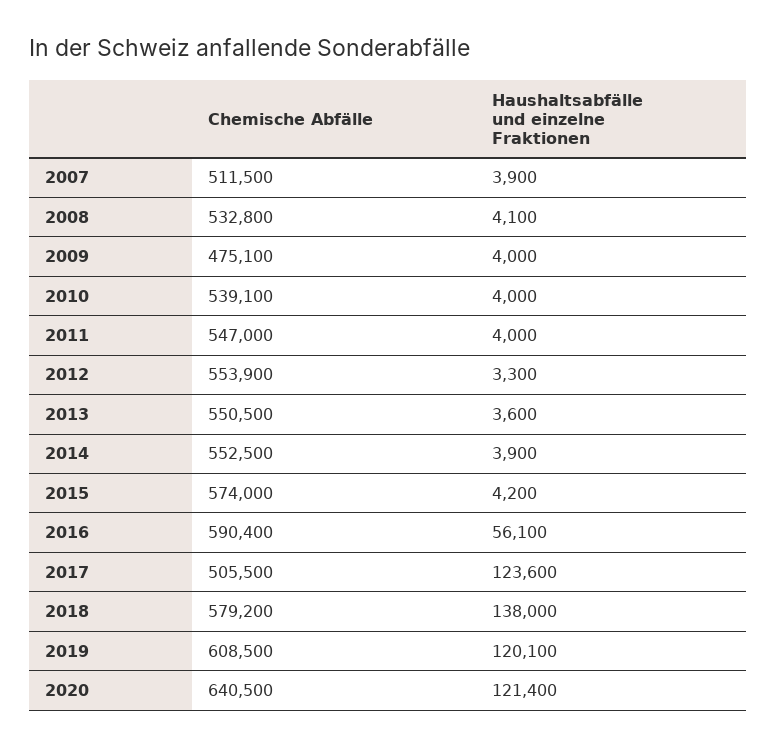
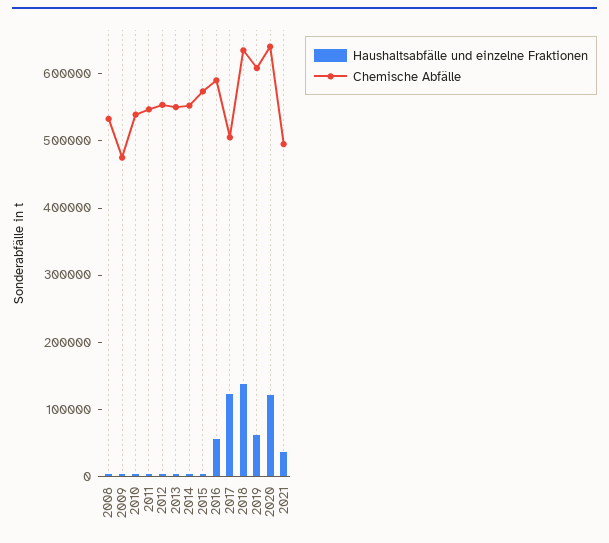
Chemische Abfälle, 2007: 511500 -> none
Haushaltsabfälle und einzelne Fraktionen, 2007: 3900 -> none
Chemische Abfälle, 2018: 579200 -> 640000
Haushaltsabfälle und einzelne Fraktionen, 2019: 120100 -> 60000
Haushaltsabfälle und einzelne Fraktionen, 2021: none -> 40000
Chemische Abfälle, 2021: none -> 500000

